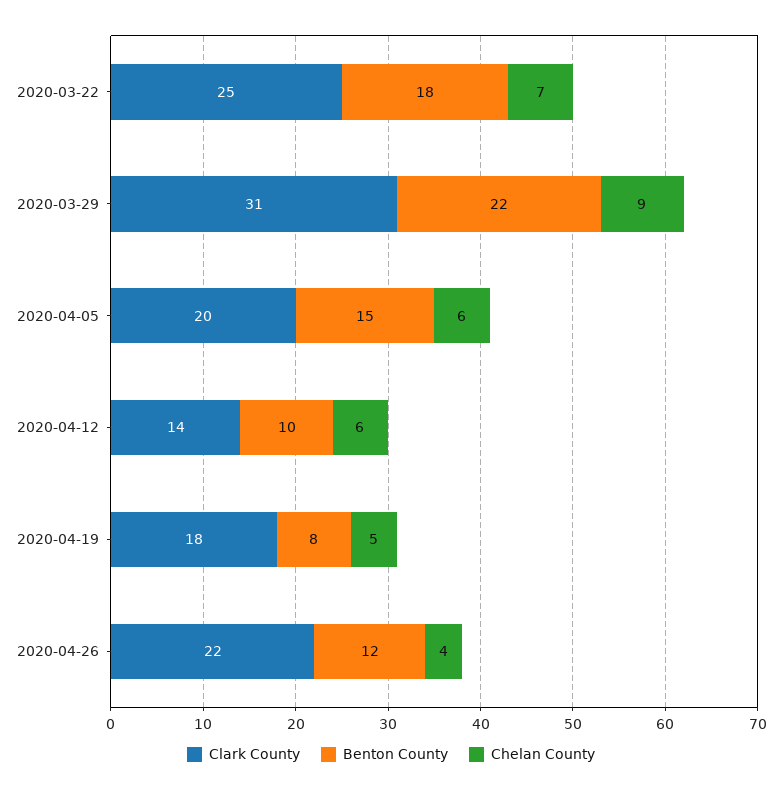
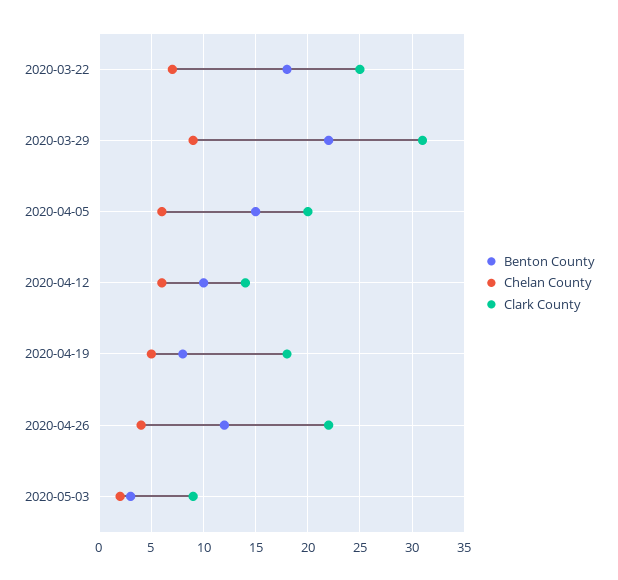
Benton County, 2020-05-03: none -> 3
Chelan County, 2020-05-03: none -> 2
Clark County, 2020-05-03: none -> 9

